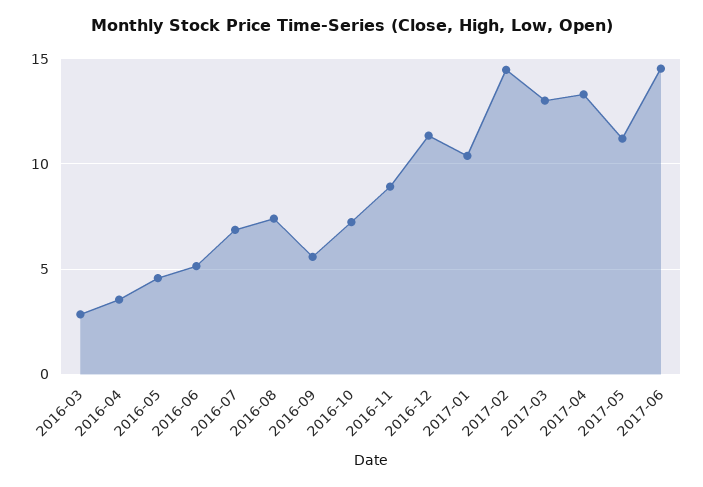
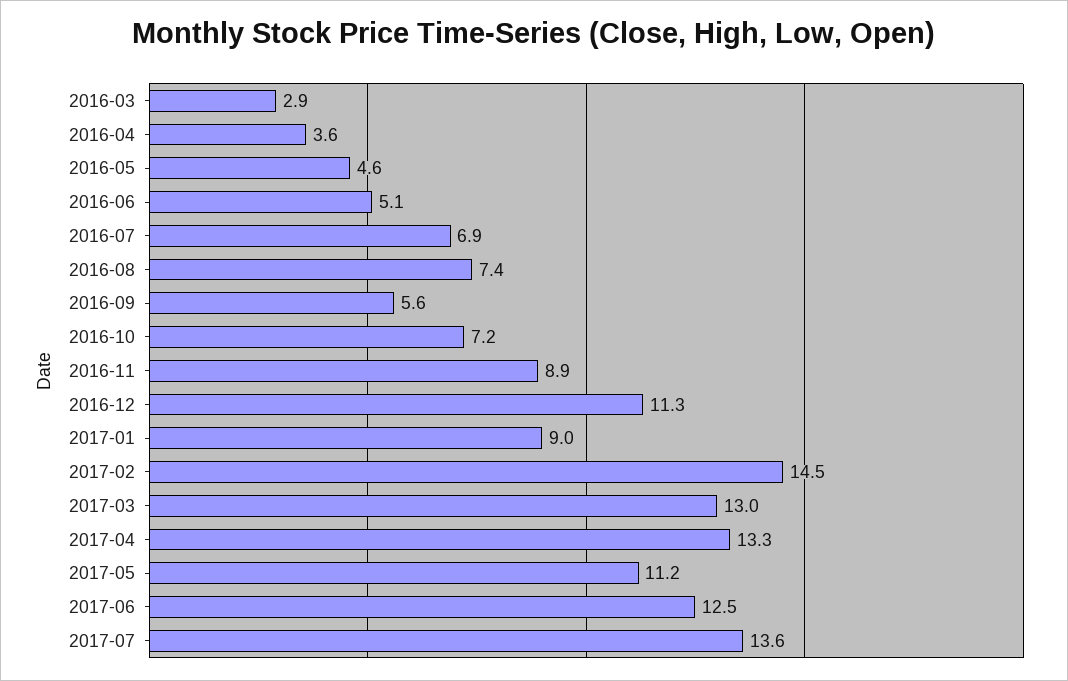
2017-01: 10.5 -> 9
2017-06: 14.5 -> 12.5
2017-07: none -> 13.6

